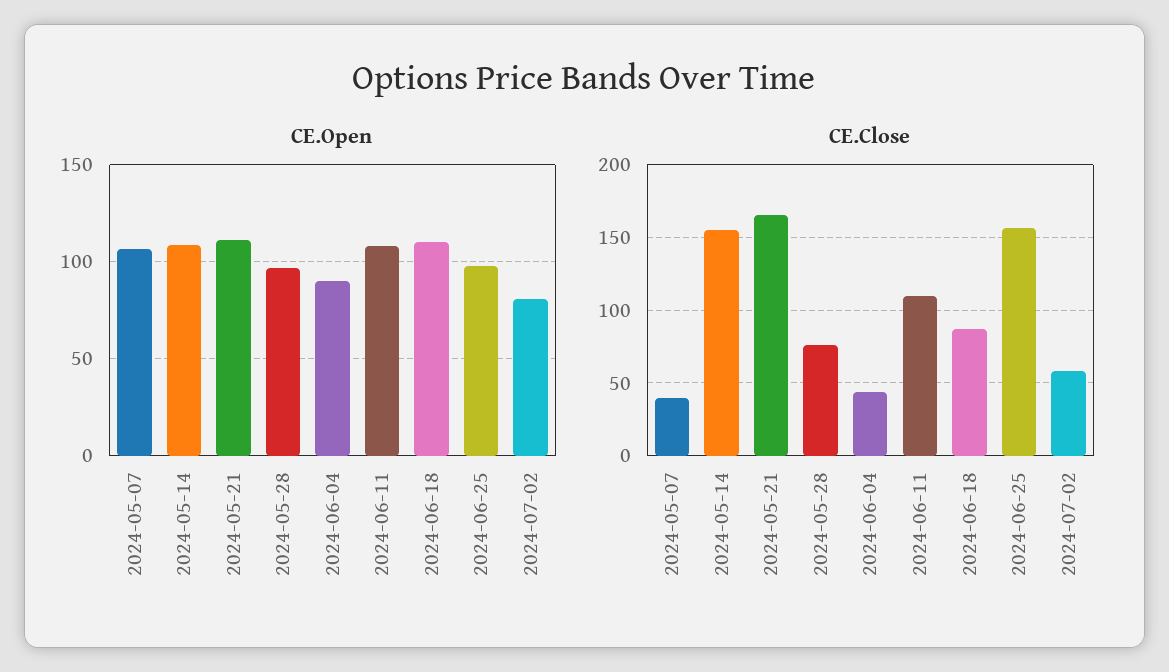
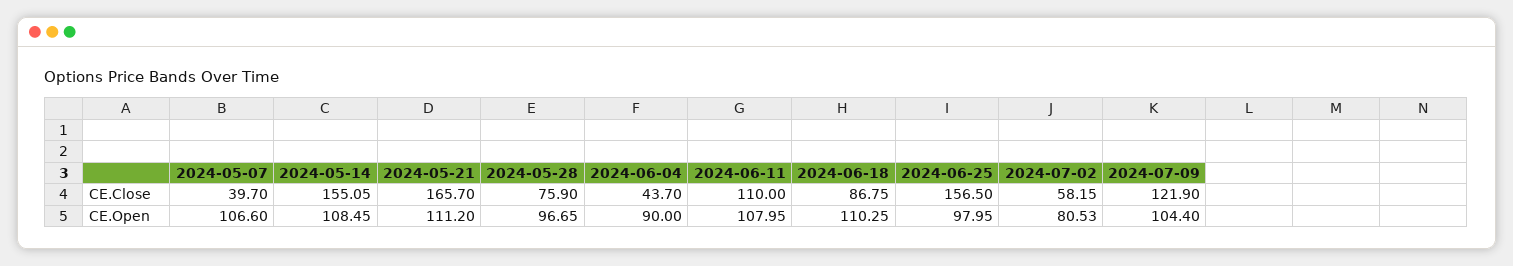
CE.Close, 2024-07-09: none -> 121.9
CE.Open, 2024-07-09: none -> 104.4

